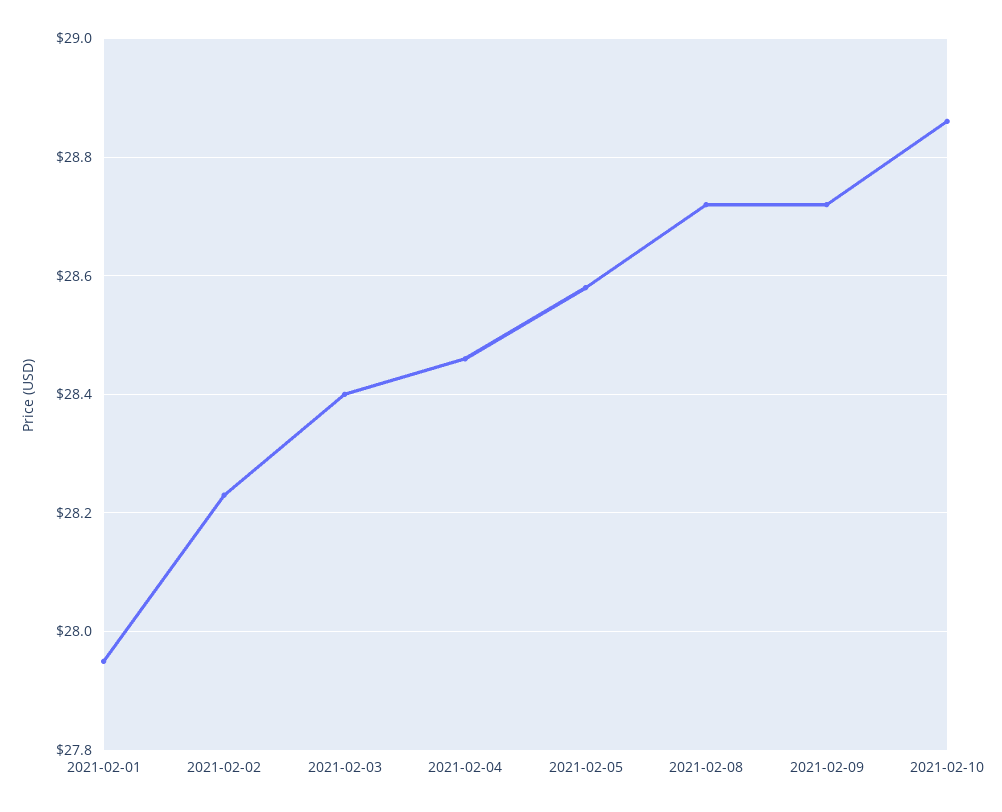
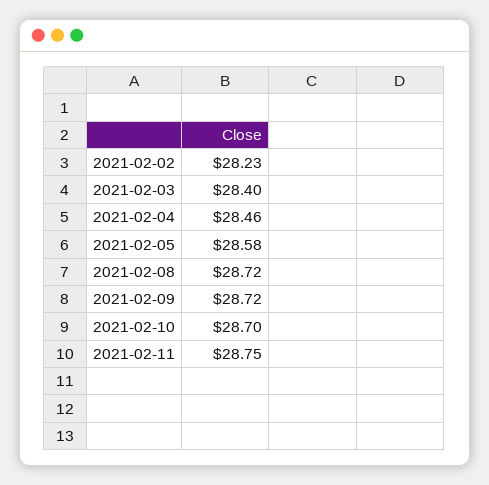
2021-02-01: 27.95 -> none
2021-02-10: 28.85 -> 28.7
2021-02-11: none -> 28.75

